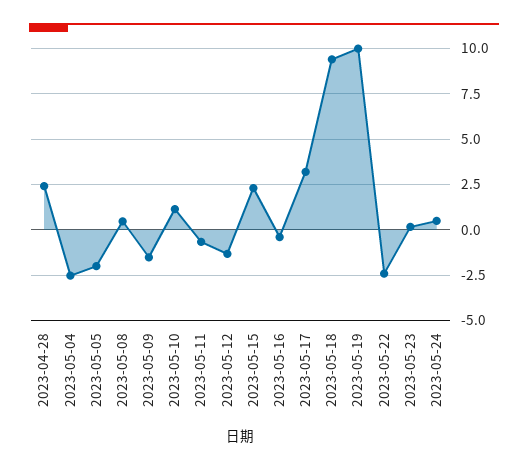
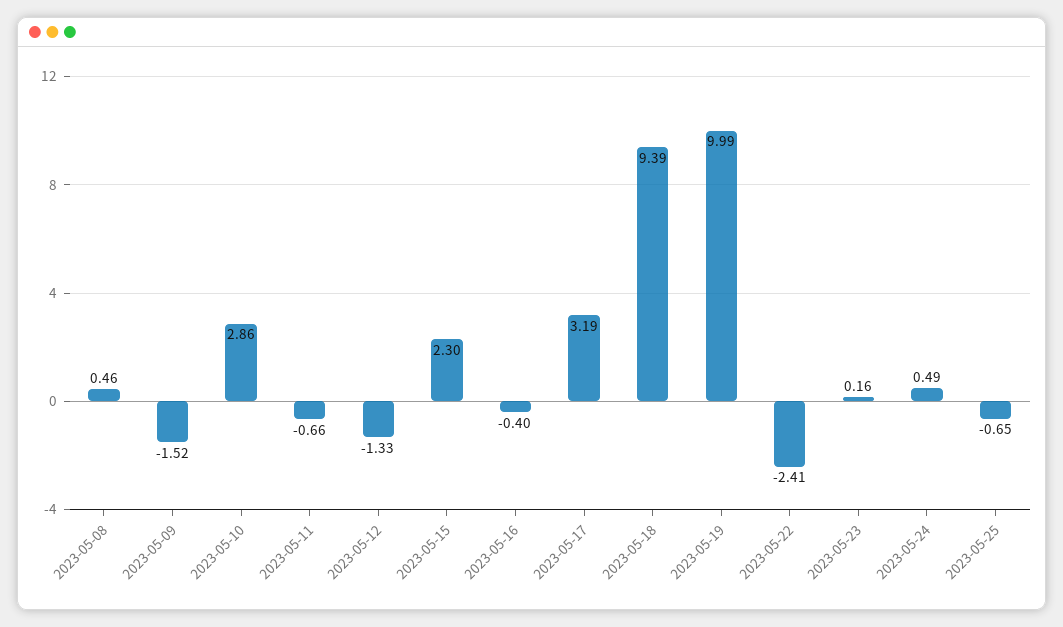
2023-04-28: 2.5 -> none
2023-05-04: -2.5 -> none
2023-05-05: -2 -> none
2023-05-10: 1 -> 2.86
2023-05-25: none -> -0.65

